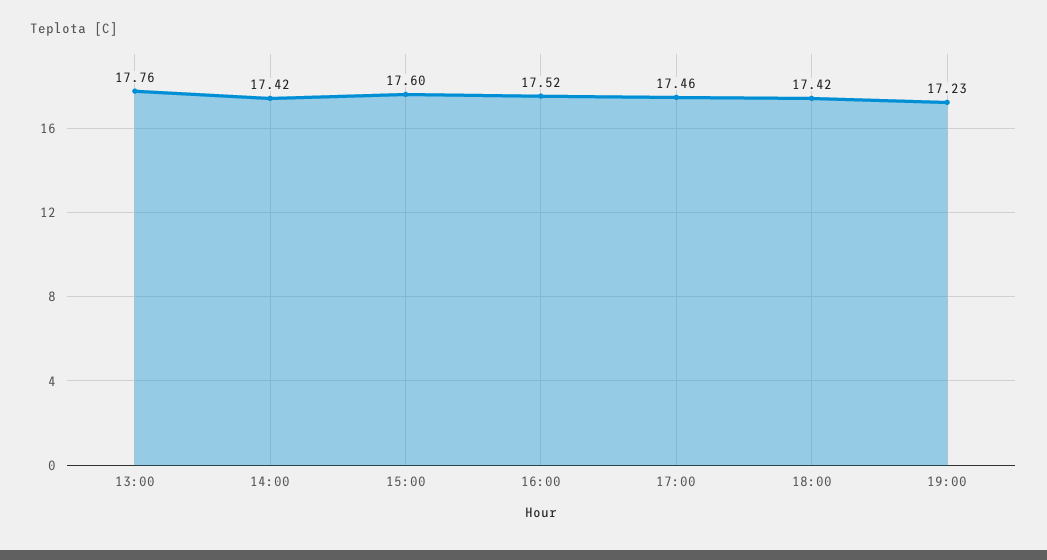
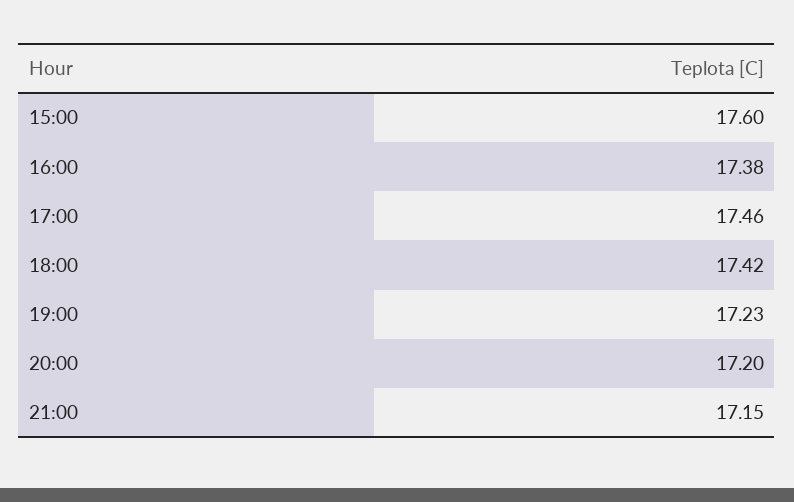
13:00: 17.76 -> none
14:00: 17.42 -> none
16:00: 17.52 -> 17.38
20:00: none -> 17.2
21:00: none -> 17.15

